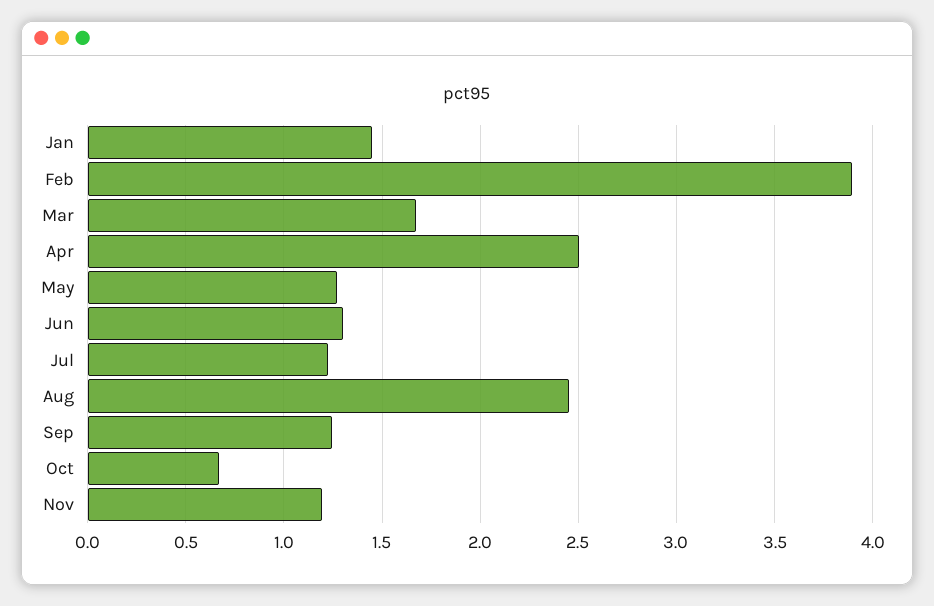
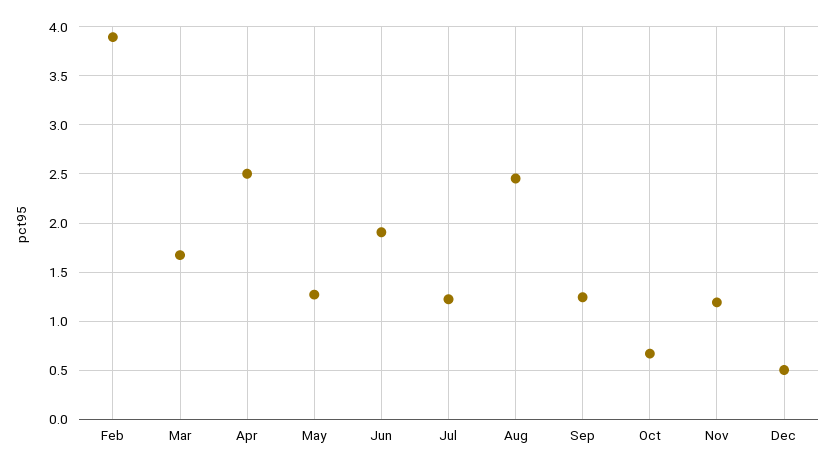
Jan: 1.45 -> none
Jun: 1.3 -> 1.9
Dec: none -> 0.5

